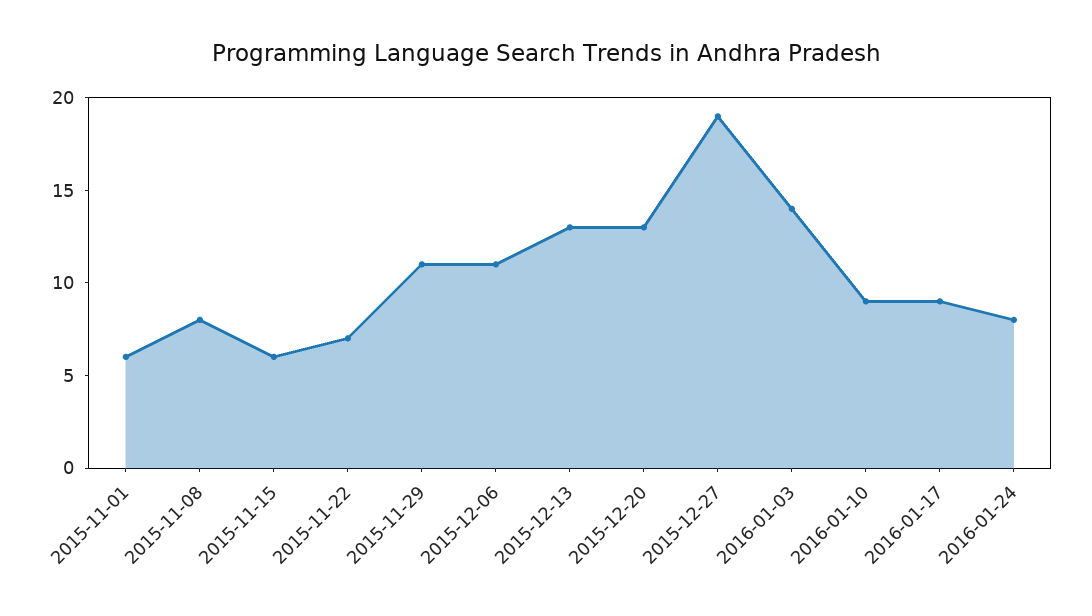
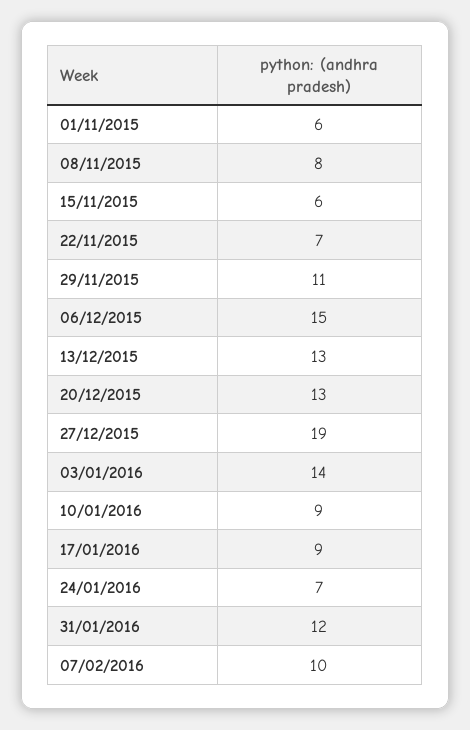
2015-12-06: 11 -> 15
2016-01-24: 8 -> 7
31/01/2016: none -> 12
07/02/2016: none -> 10

